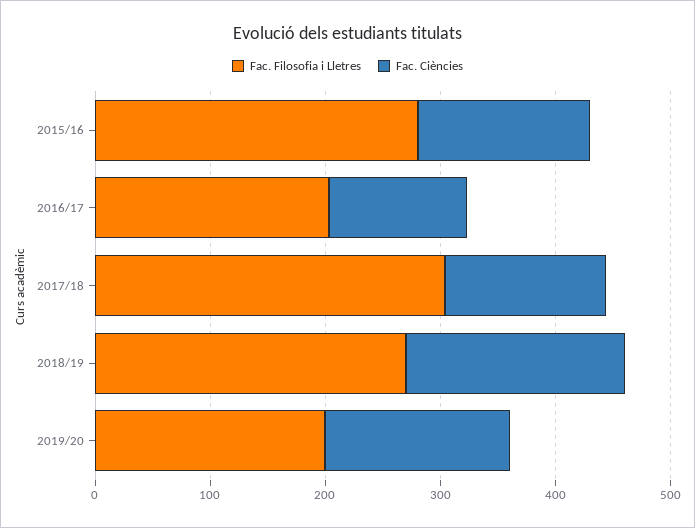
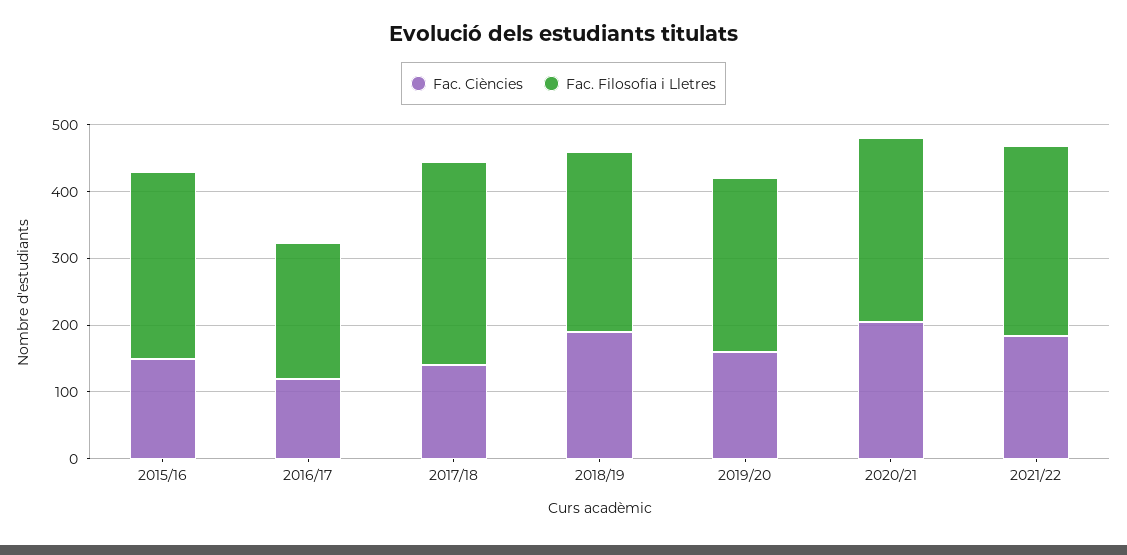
Fac. Filosofia i Lletres, 2019/20: 200 -> 260
Fac. Ciències, 2020/21: none -> 200
Fac. Filosofia i Lletres, 2020/21: none -> 280
Fac. Ciències, 2021/22: none -> 180
Fac. Filosofia i Lletres, 2021/22: none -> 280

